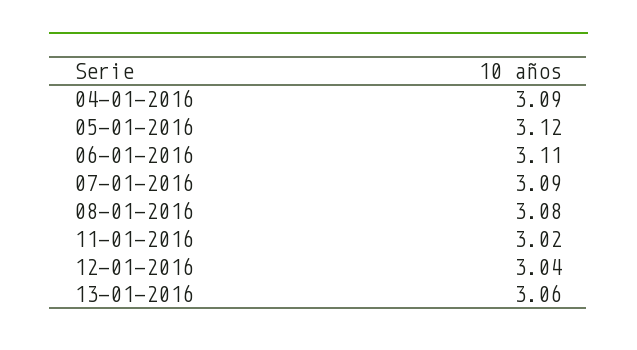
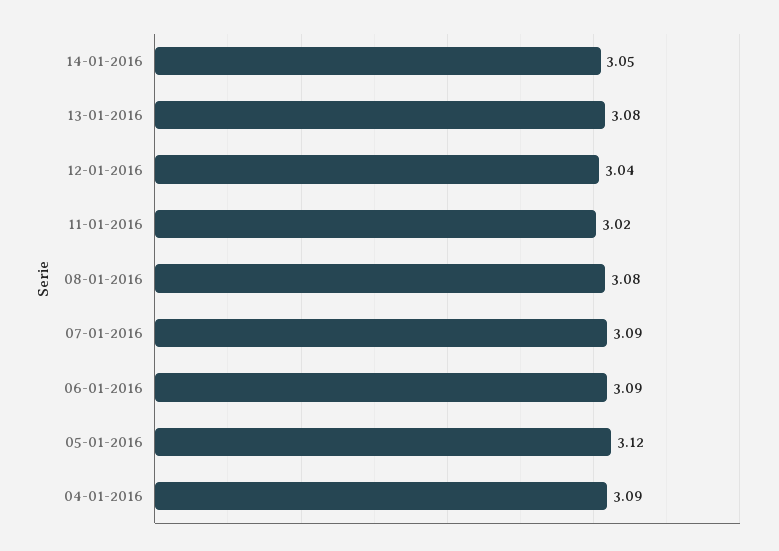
06-01-2016: 3.11 -> 3.09
13-01-2016: 3.06 -> 3.08
14-01-2016: none -> 3.05

